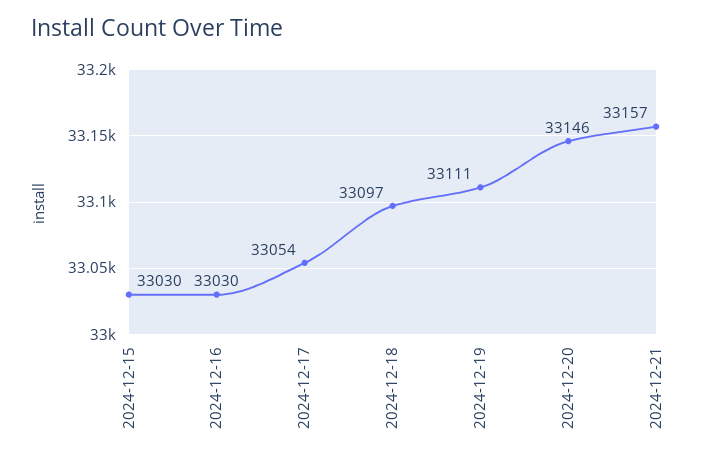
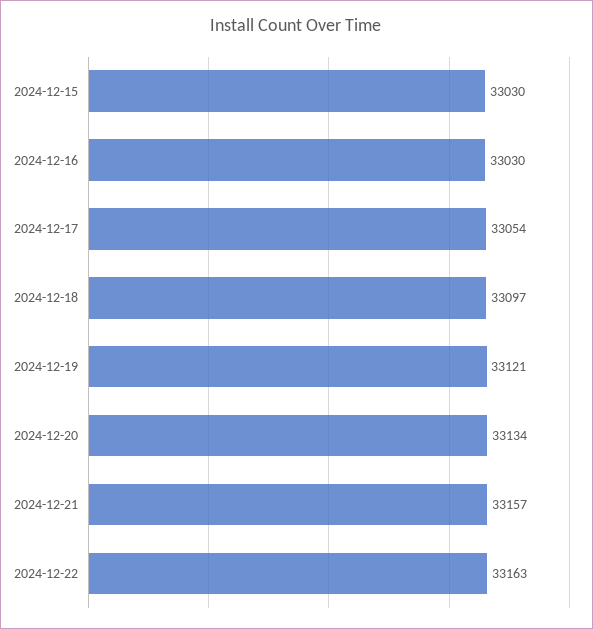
2024-12-19: 33111 -> 33121
2024-12-20: 33146 -> 33134
2024-12-22: none -> 33163

